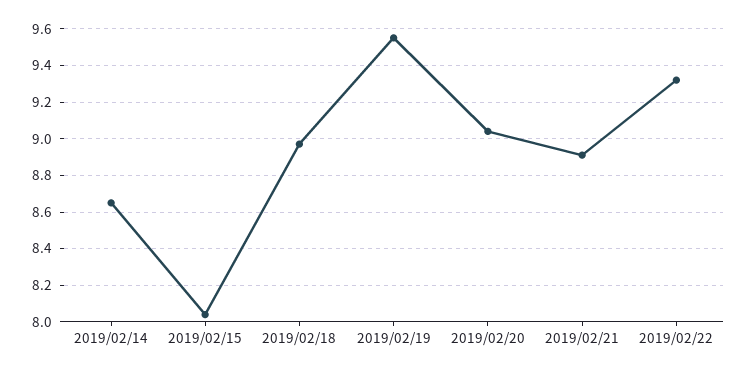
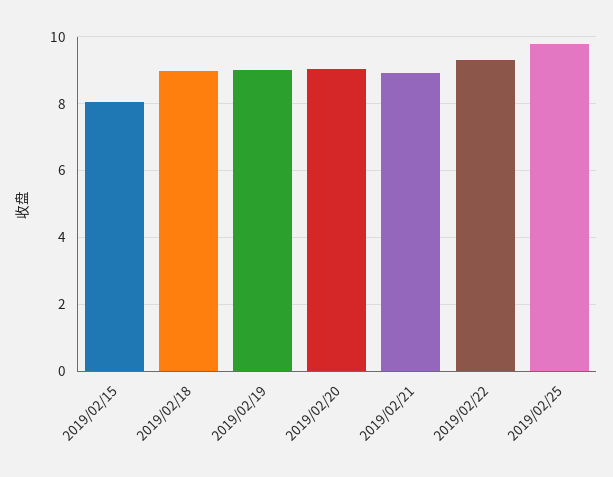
2019/02/14: 8.65 -> none
2019/02/19: 9.55 -> 9
2019/02/25: none -> 9.8

